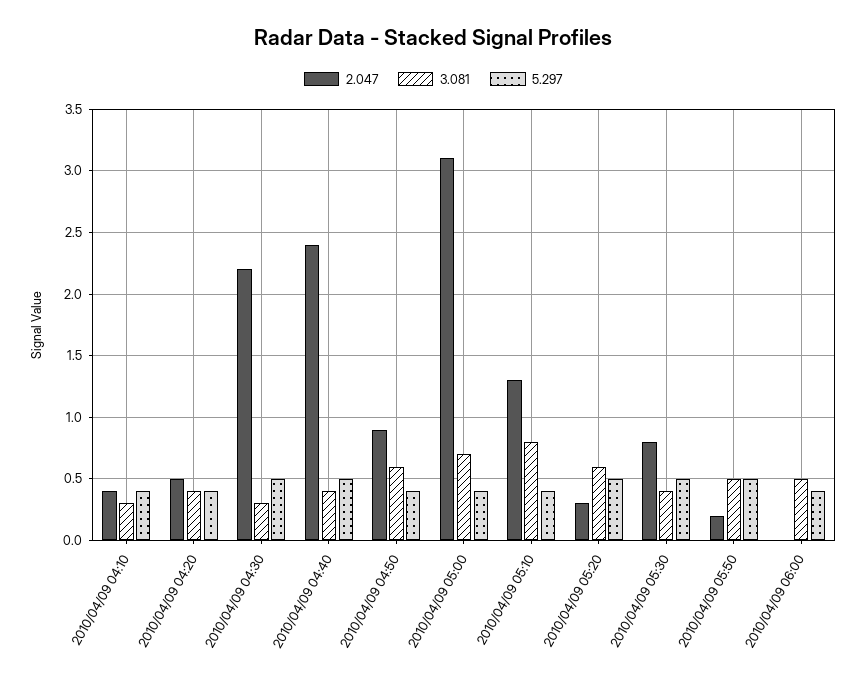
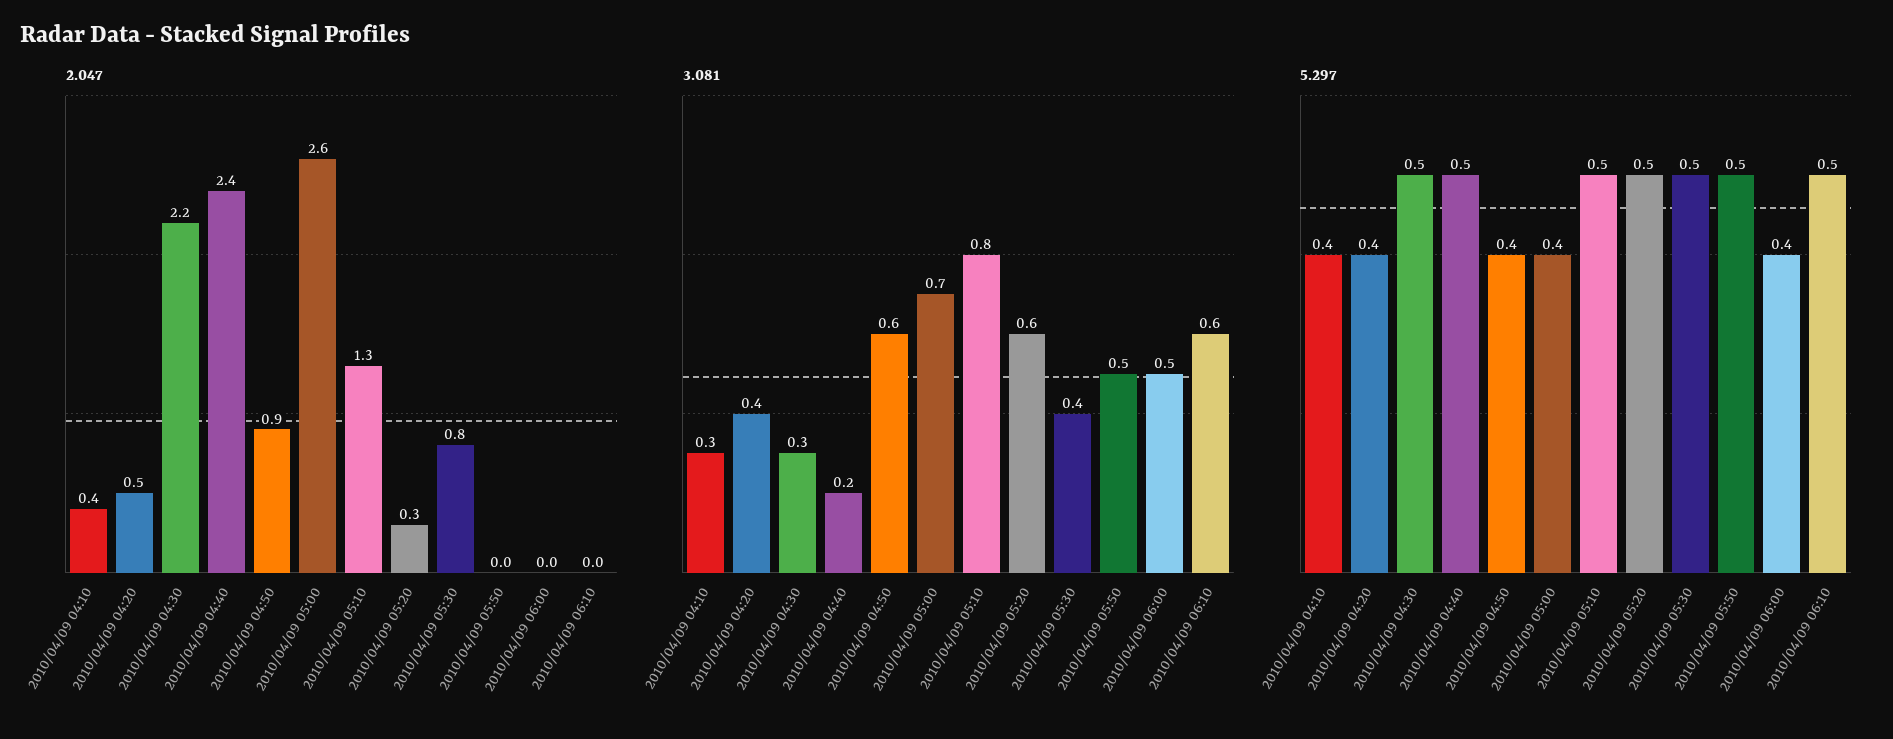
3.081, 2010/04/09 04:40: 0.4 -> 0.2
2.047, 2010/04/09 05:00: 3.1 -> 2.6
5.297, 2010/04/09 05:10: 0.4 -> 0.5
2.047, 2010/04/09 05:50: 0.2 -> 0
2.047, 2010/04/09 06:10: none -> 0
3.081, 2010/04/09 06:10: none -> 0.6
5.297, 2010/04/09 06:10: none -> 0.5

